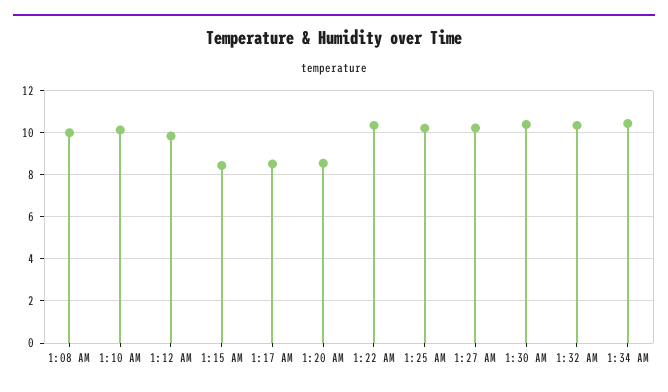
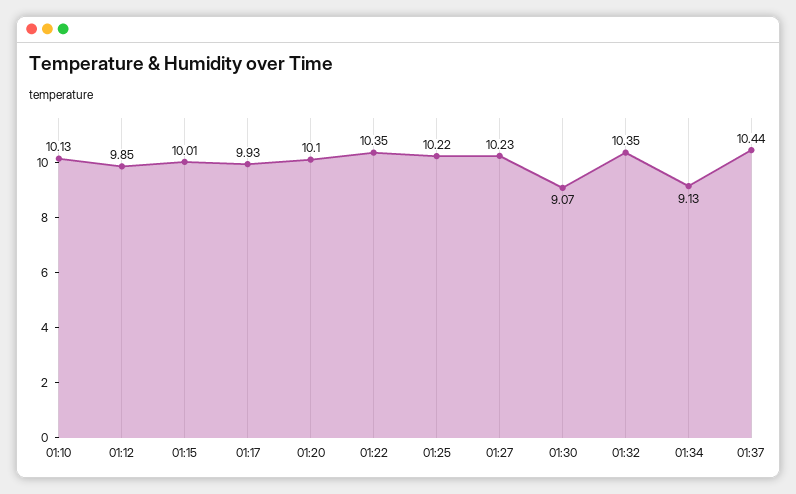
1:08 AM: 10 -> none
1:15 AM: 8.5 -> 10.01
1:17 AM: 8.5 -> 9.93
1:20 AM: 8.5 -> 10.1
1:30 AM: 10.5 -> 9.07
1:34 AM: 10.5 -> 9.13
01:37: none -> 10.44

